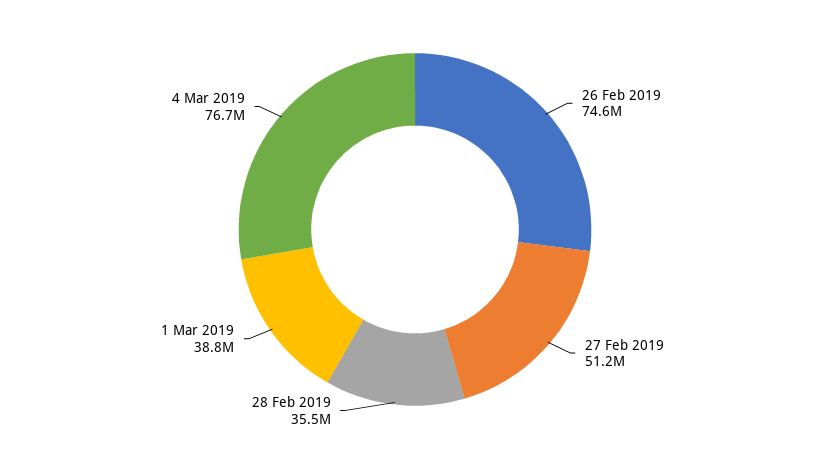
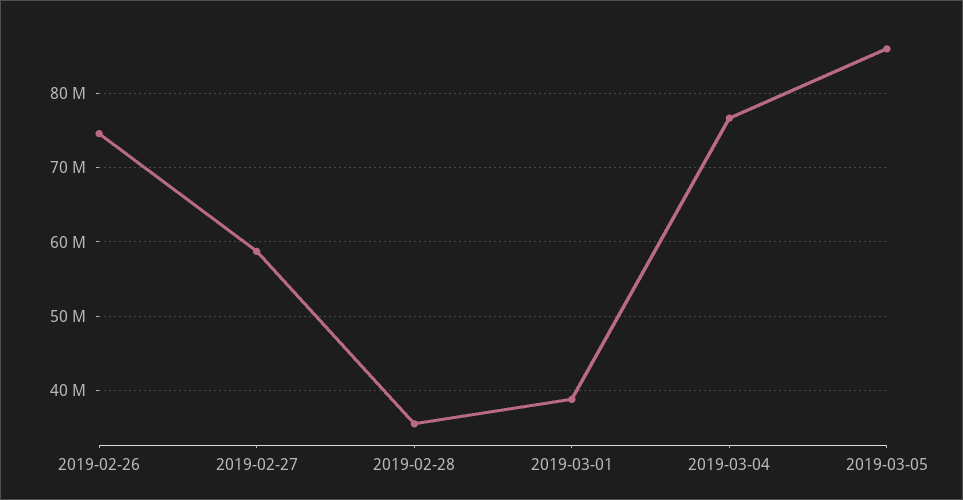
27 Feb 2019: 51200000 -> 59000000
2019-03-05: none -> 86000000

